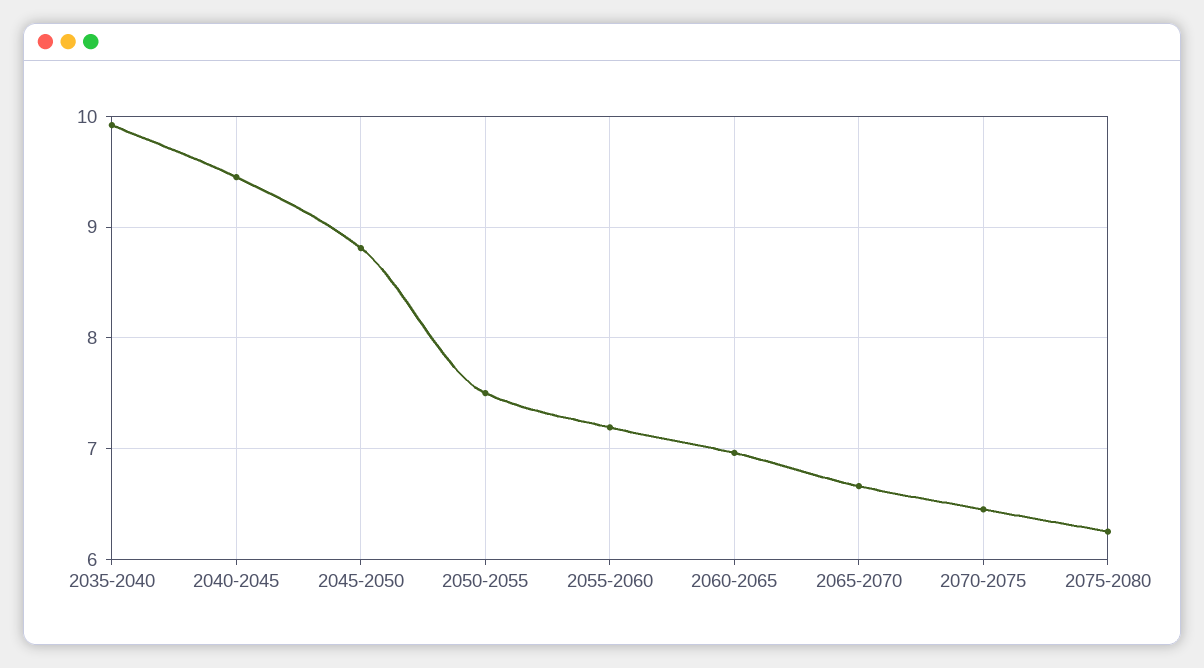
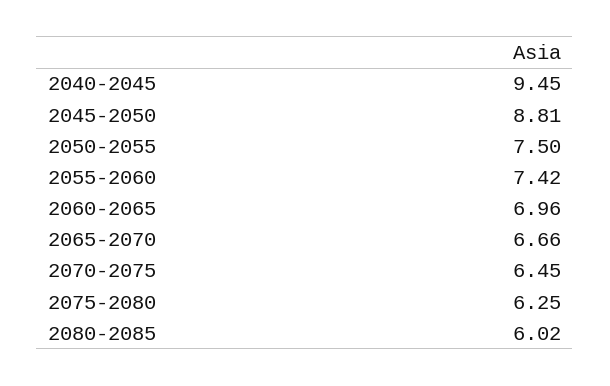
2035-2040: 9.9 -> none
2055-2060: 7.2 -> 7.42
2080-2085: none -> 6.02

